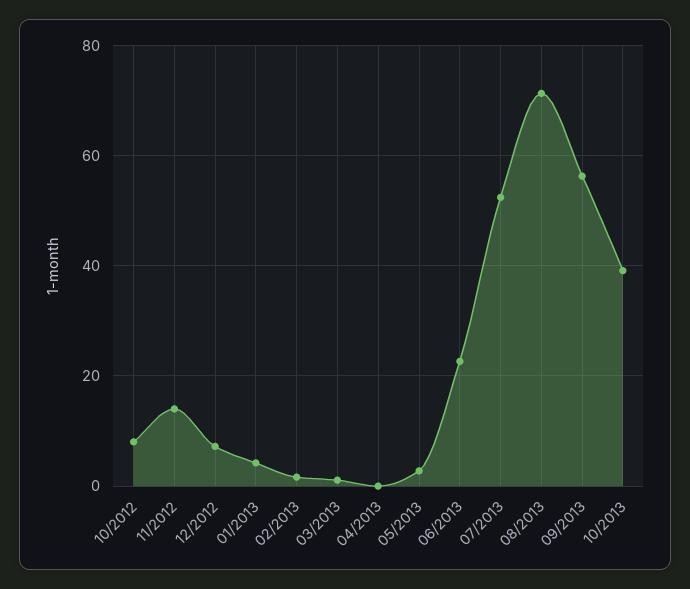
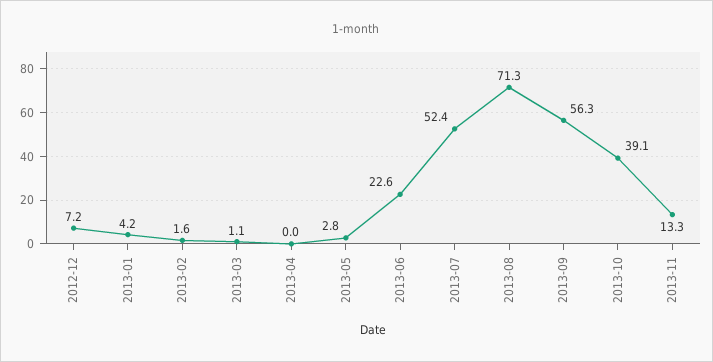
10/2012: 8 -> none
11/2012: 14 -> none
2013-11: none -> 13.3

